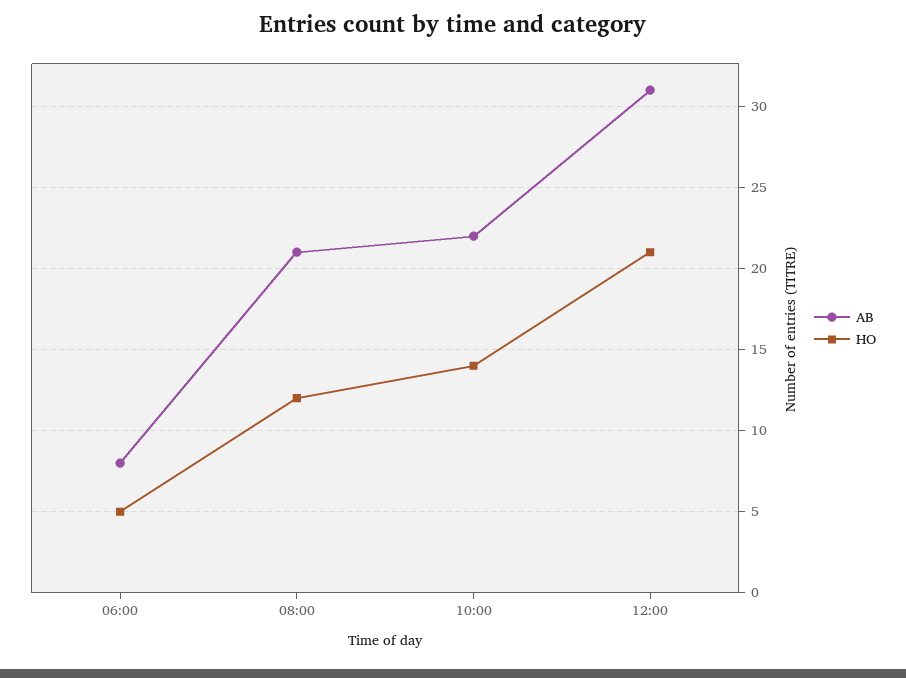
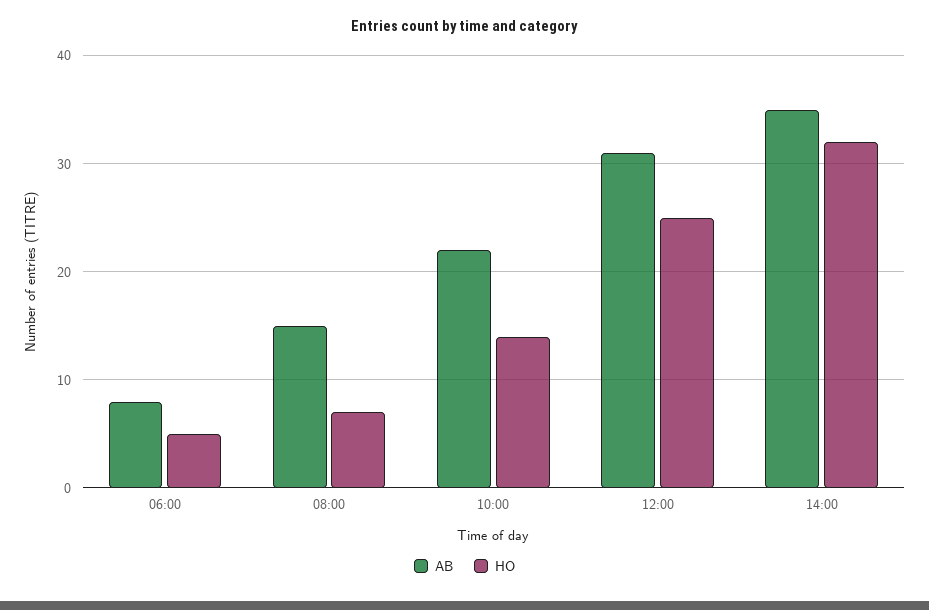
AB, 08:00: 21 -> 15
HO, 08:00: 12 -> 7
HO, 12:00: 21 -> 25
AB, 14:00: none -> 35
HO, 14:00: none -> 32

